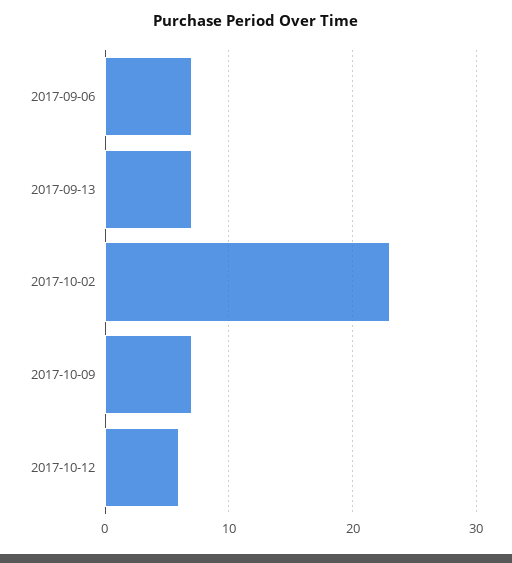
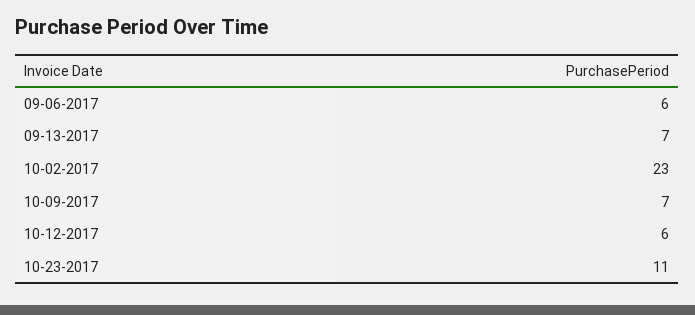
2017-09-06: 7 -> 6
10-23-2017: none -> 11

